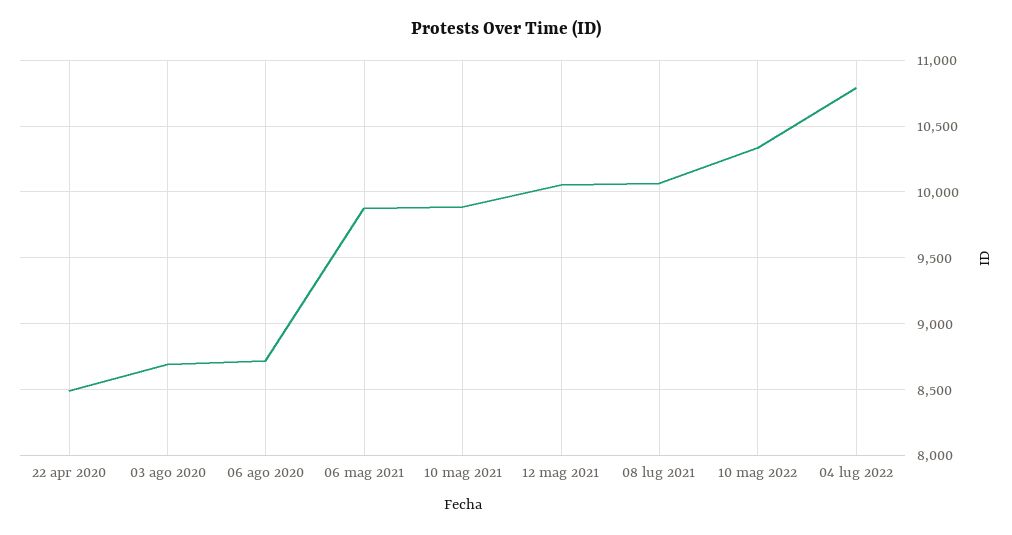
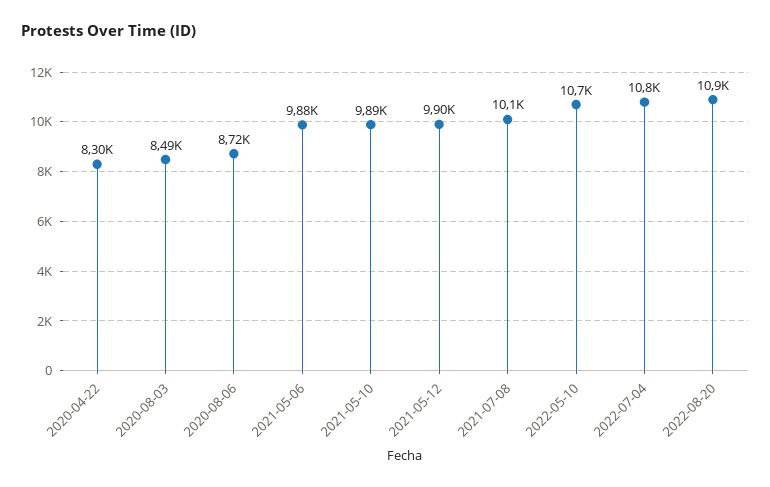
22 apr 2020: 8500 -> 8300
03 ago 2020: 8700 -> 8490
12 mag 2021: 10050 -> 9900
10 mag 2022: 10350 -> 10700
2022-08-20: none -> 10900

